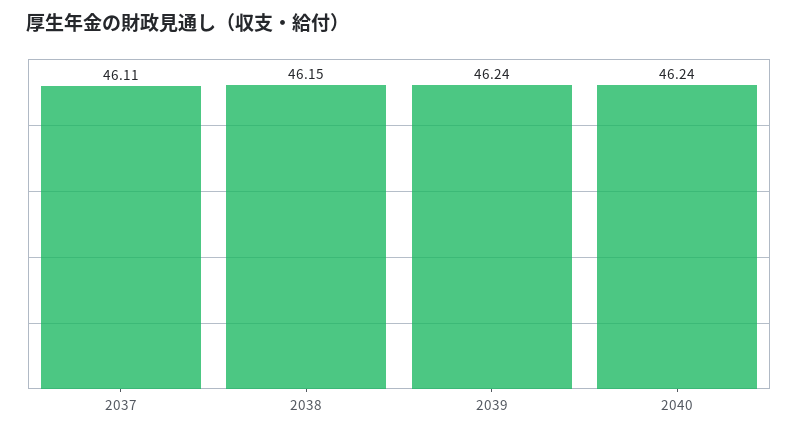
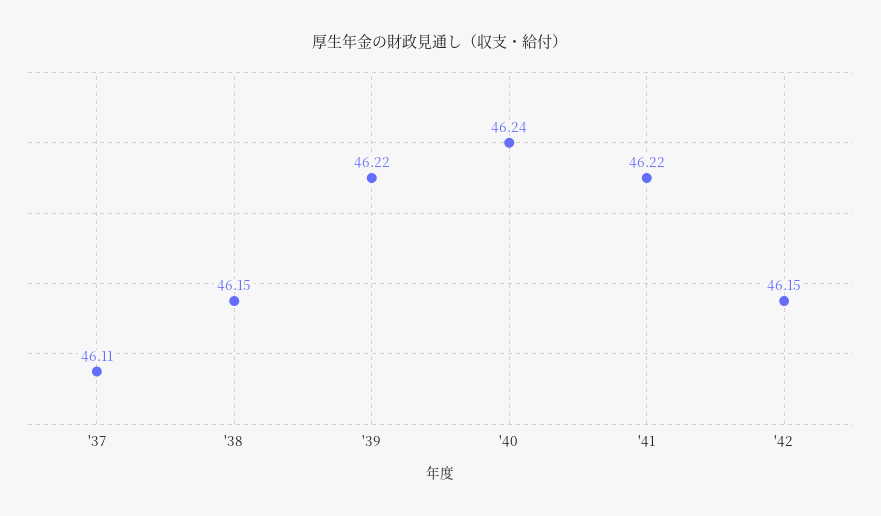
2039: 46.24 -> 46.22
'41: none -> 46.22
'42: none -> 46.15

